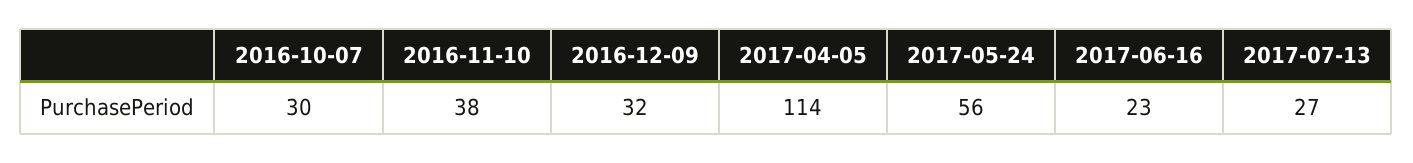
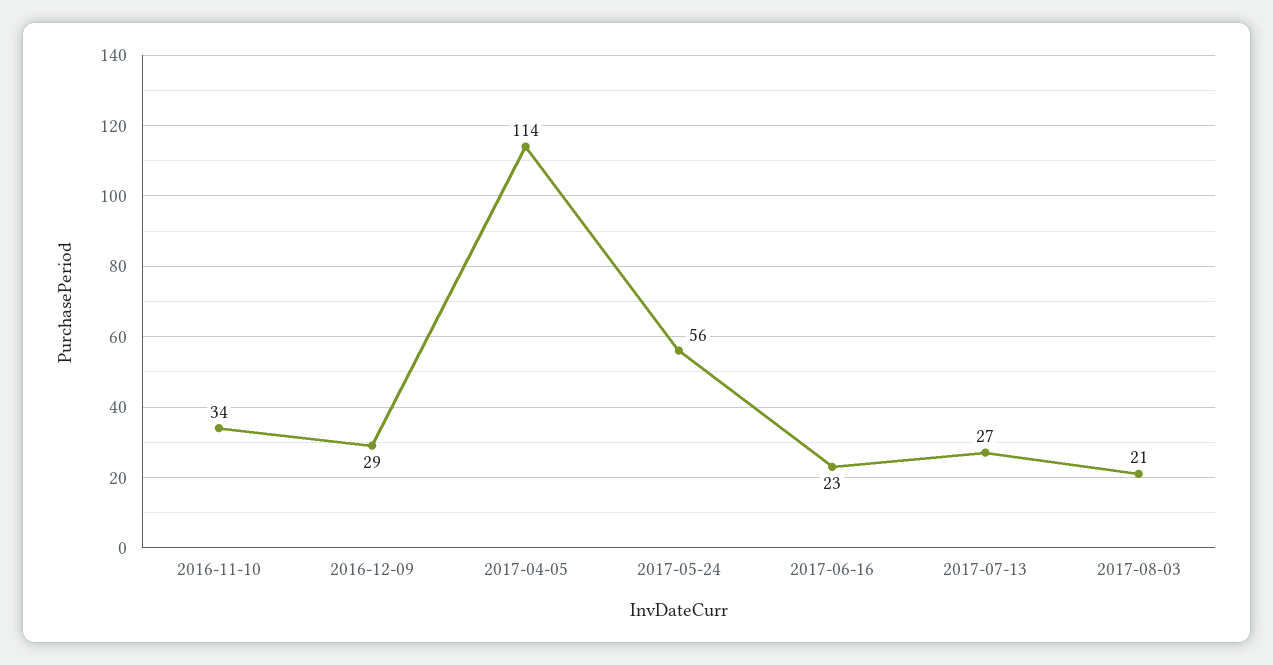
2016-10-07: 30 -> none
2016-11-10: 38 -> 34
2016-12-09: 32 -> 29
2017-08-03: none -> 21

